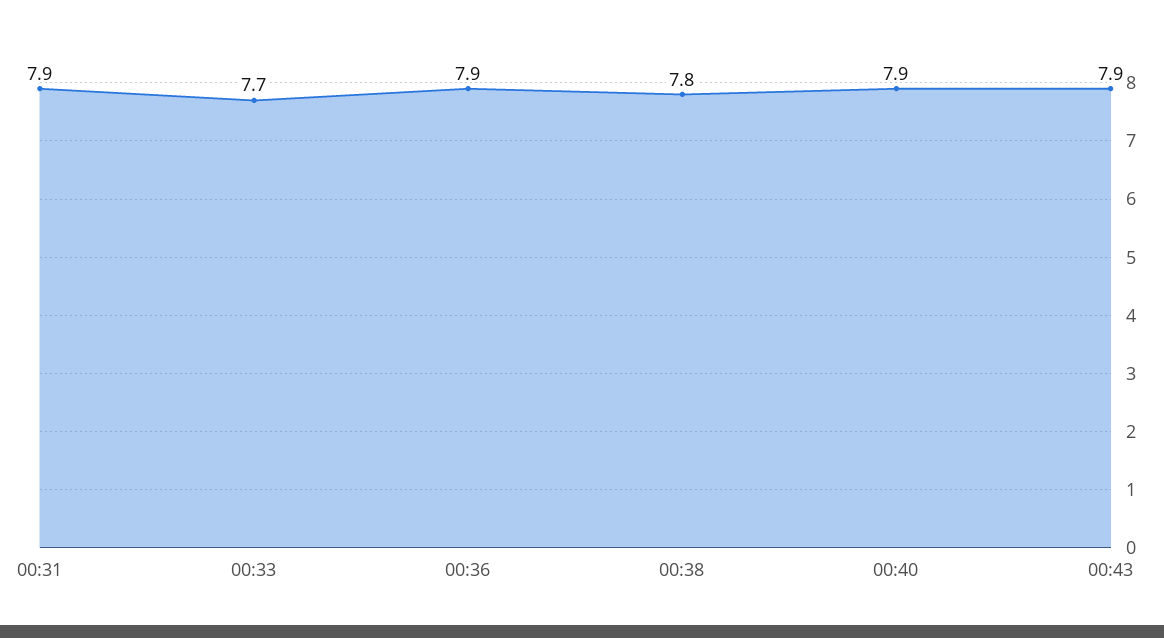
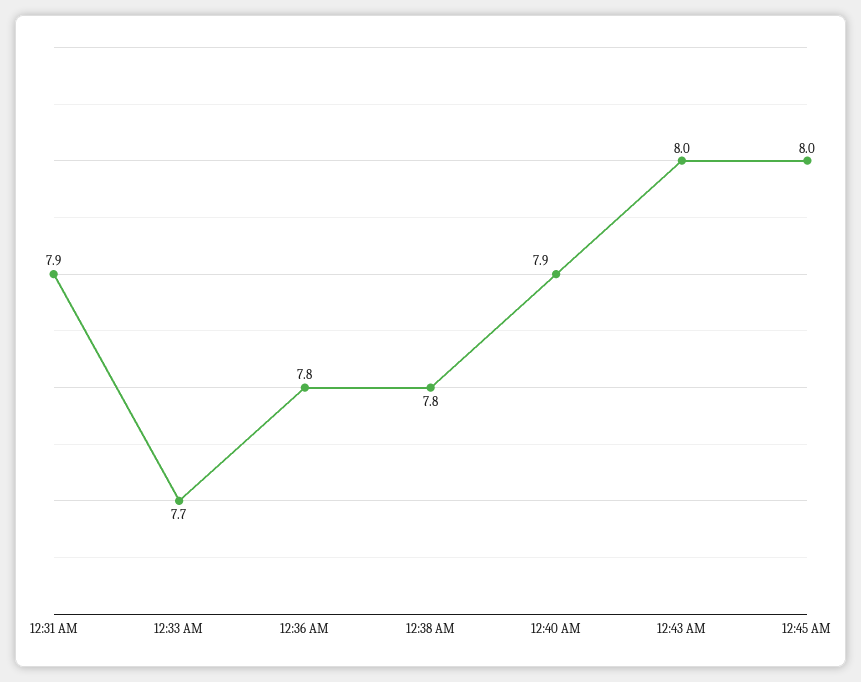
00:36: 7.9 -> 7.8
00:43: 7.9 -> 8
12:45 AM: none -> 8

